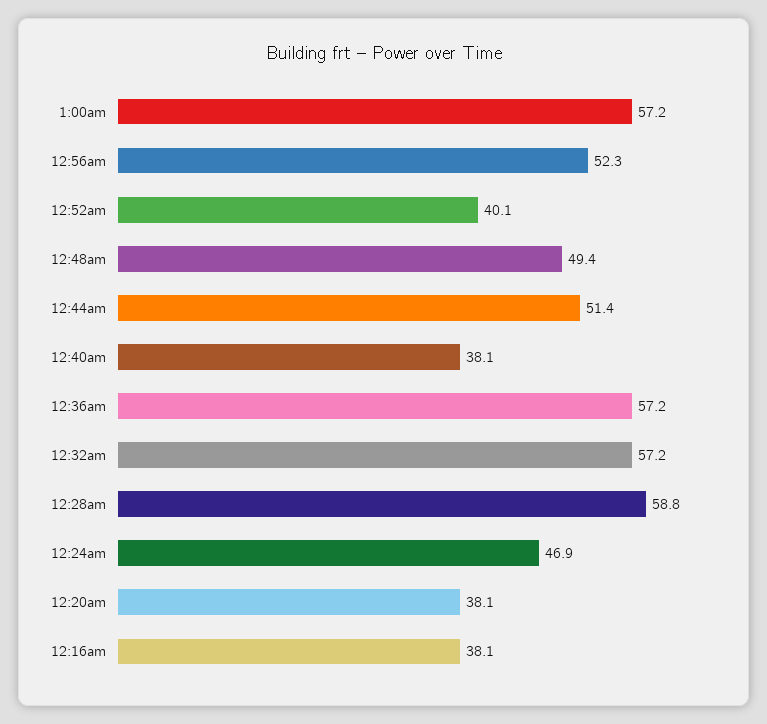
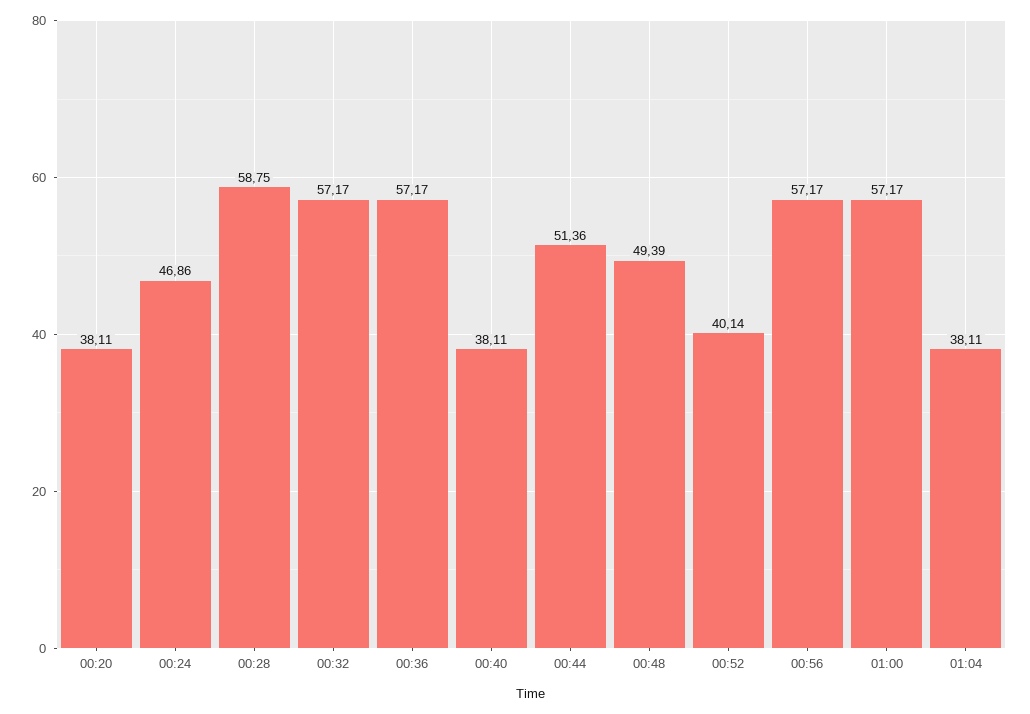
12:56am: 52.3 -> 57.17
12:16am: 38.1 -> none
01:04: none -> 38.11

